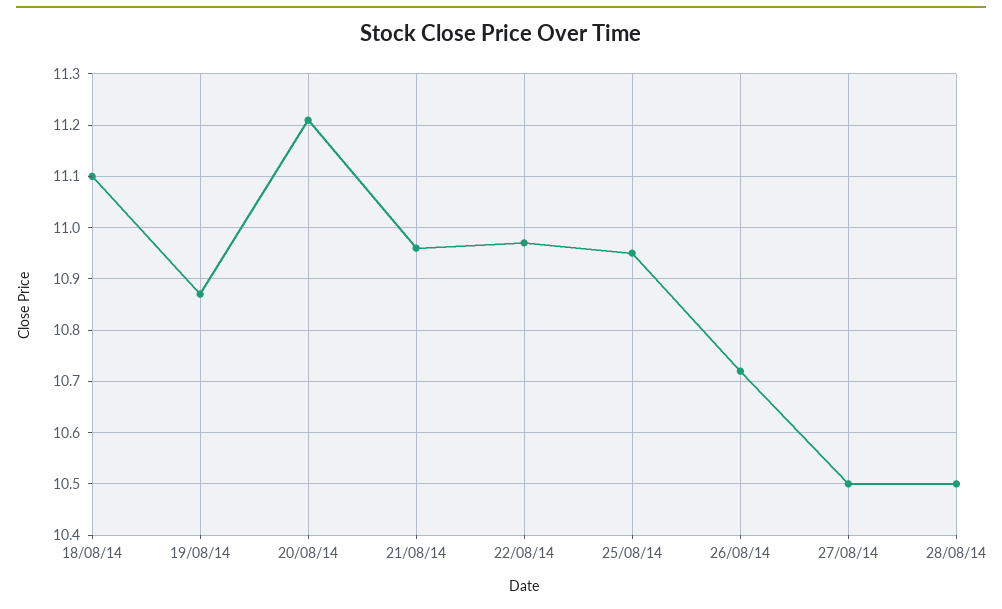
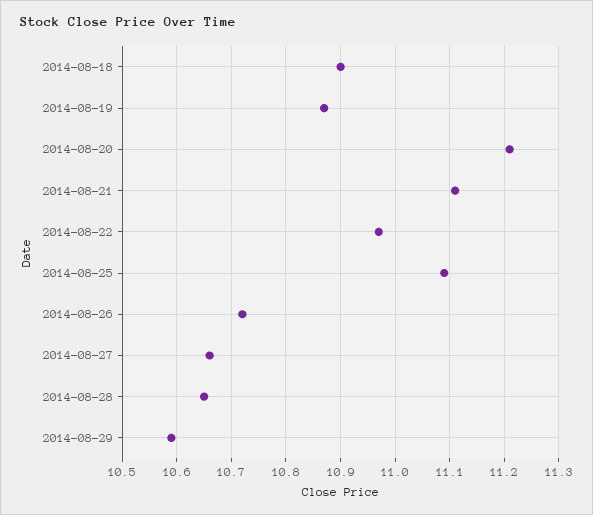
18/08/14: 11.1 -> 10.9
21/08/14: 10.95 -> 11.1
25/08/14: 10.95 -> 11.1
27/08/14: 10.5 -> 10.65
28/08/14: 10.5 -> 10.65
2014-08-29: none -> 10.6

